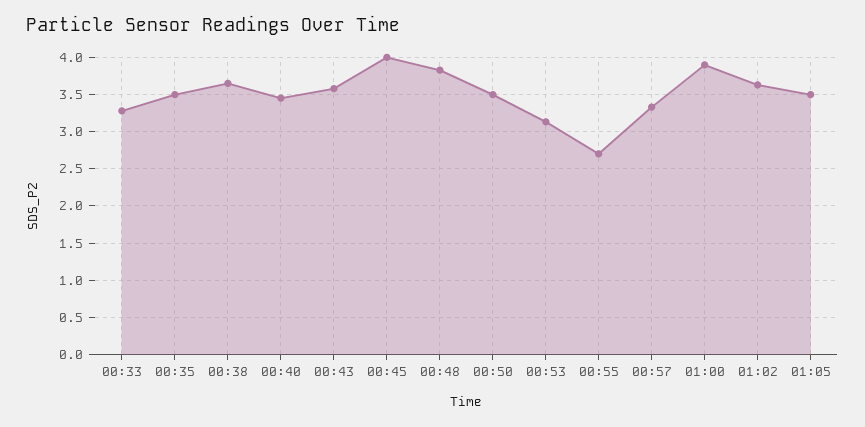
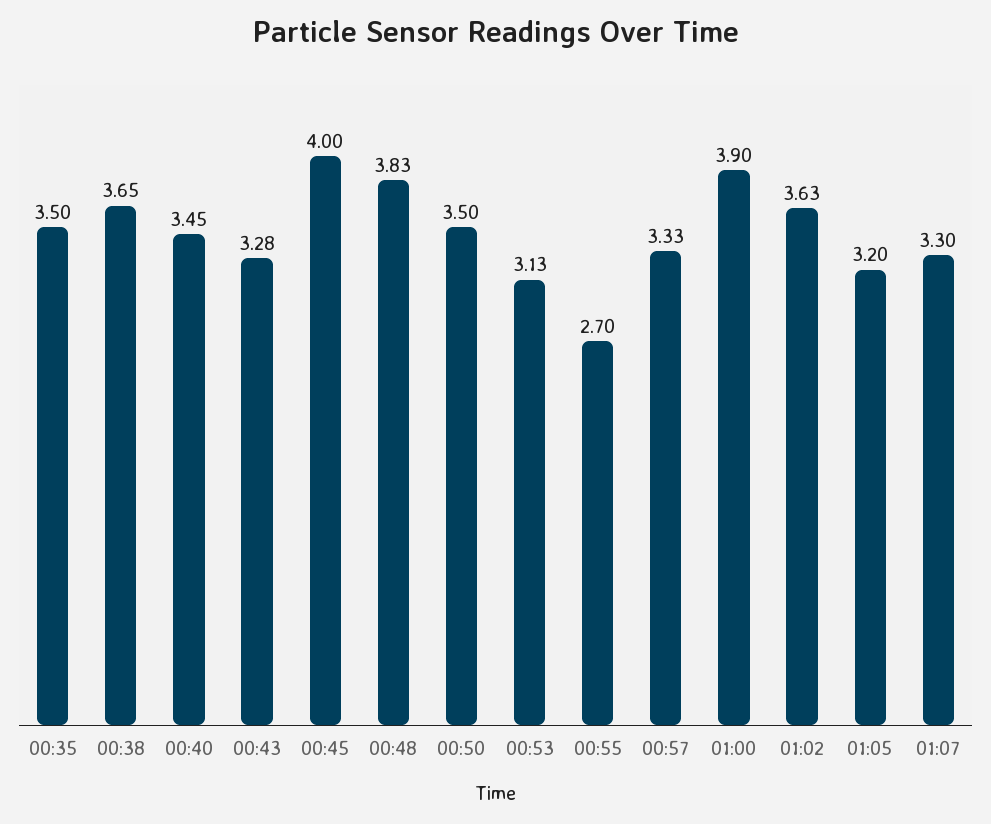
00:33: 3.3 -> none
00:43: 3.6 -> 3.28
01:05: 3.5 -> 3.2
01:07: none -> 3.3

